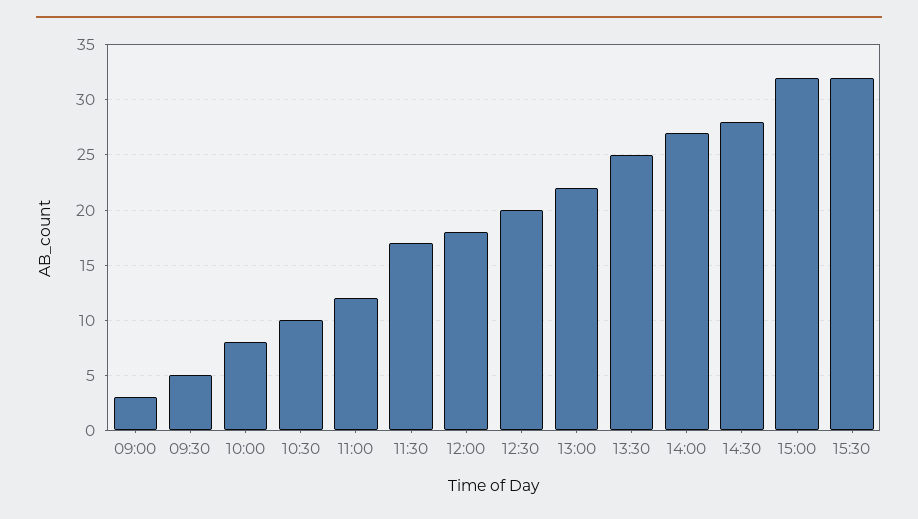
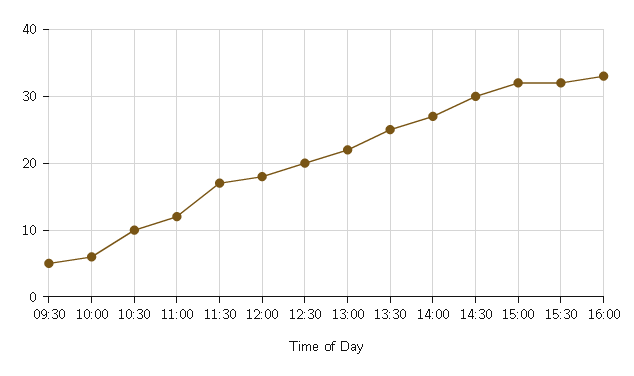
09:00: 3 -> none
10:00: 8 -> 6
14:30: 28 -> 30
16:00: none -> 33

